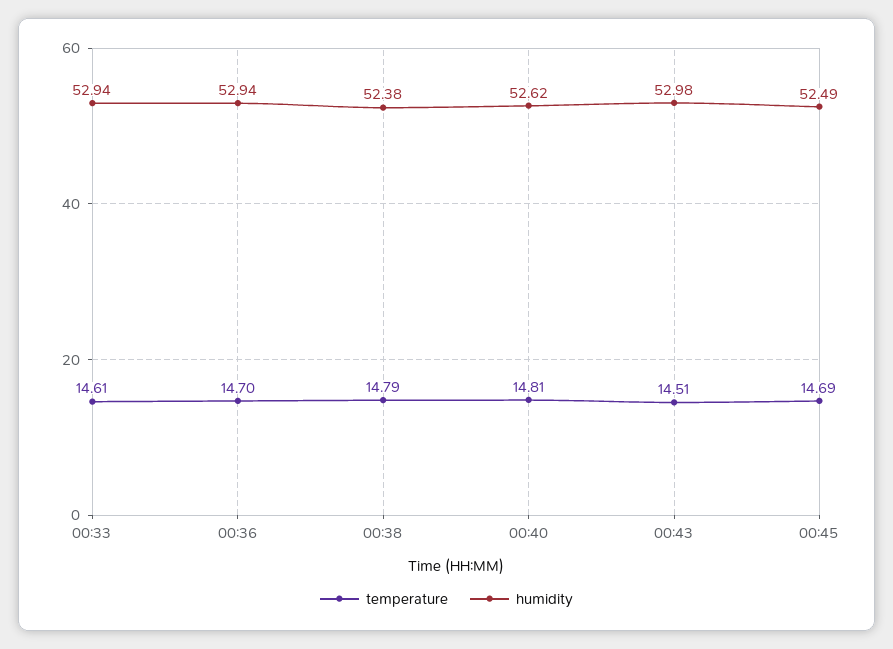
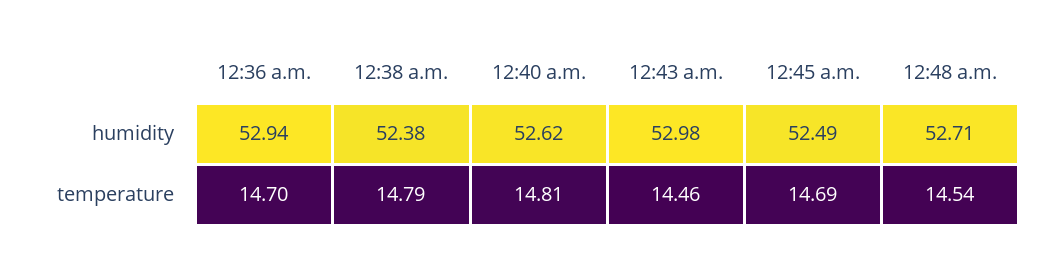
temperature, 00:33: 14.61 -> none
humidity, 00:33: 52.94 -> none
temperature, 00:43: 14.51 -> 14.46
humidity, 12:48 a.m.: none -> 52.71
temperature, 12:48 a.m.: none -> 14.54

